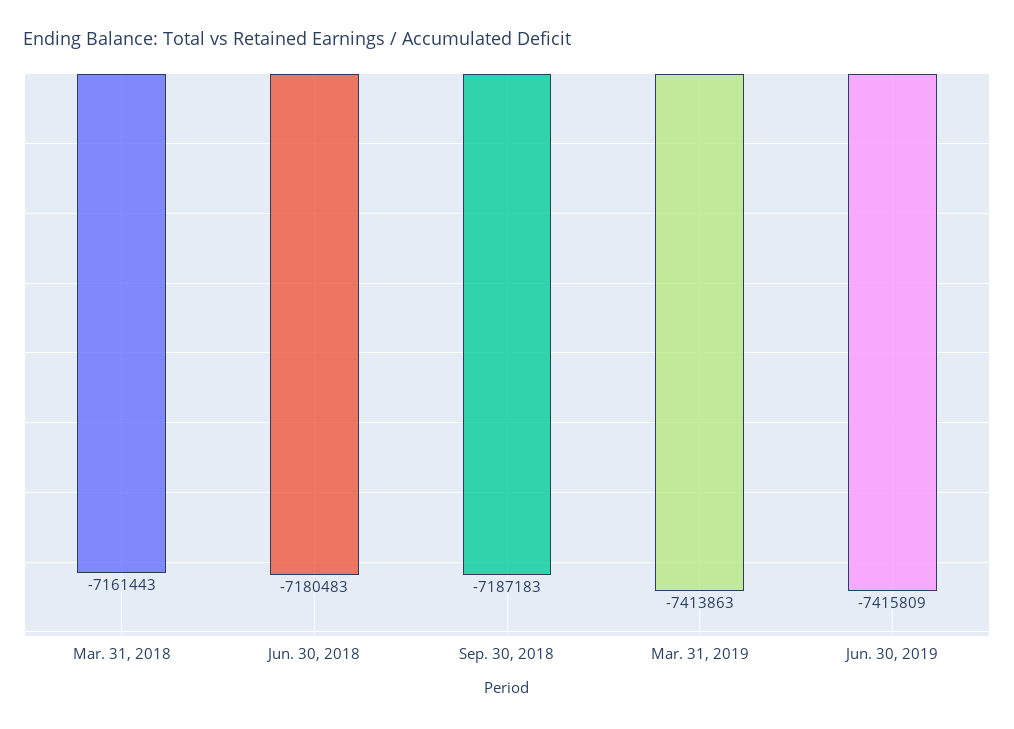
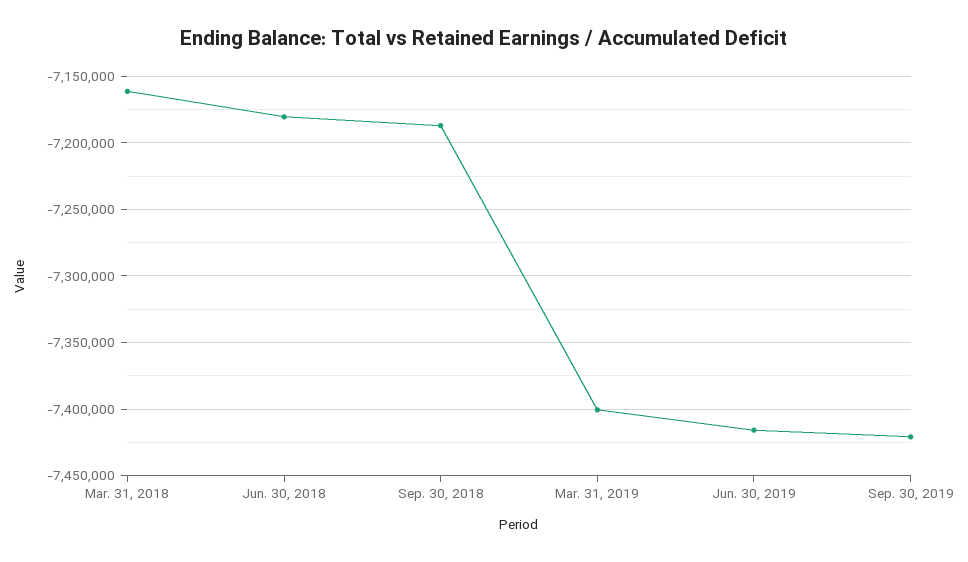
Mar. 31, 2019: -7413863 -> -7400000
Sep. 30, 2019: none -> -7420000

